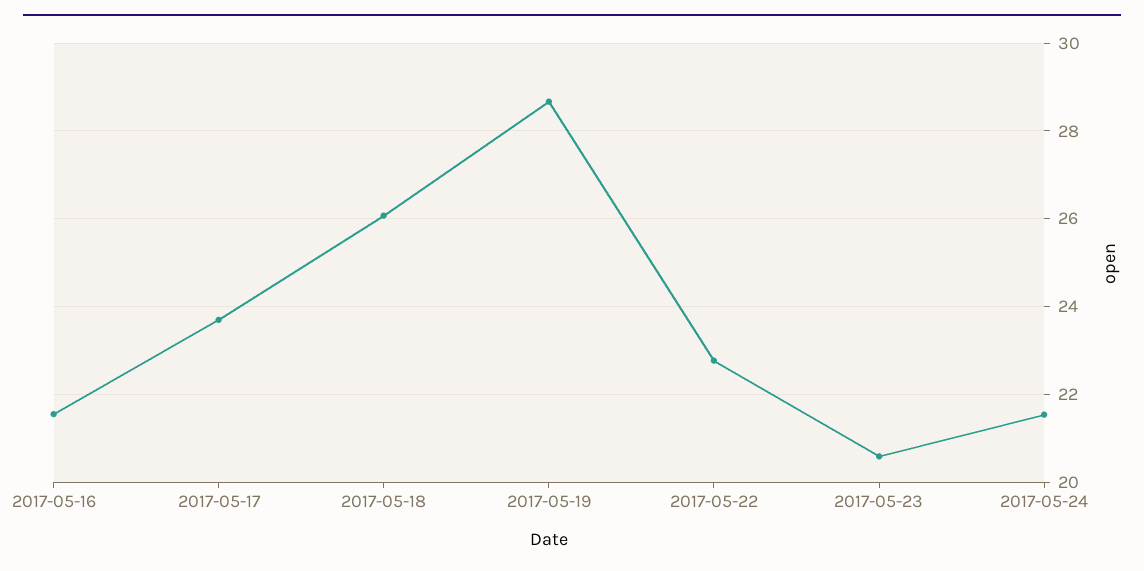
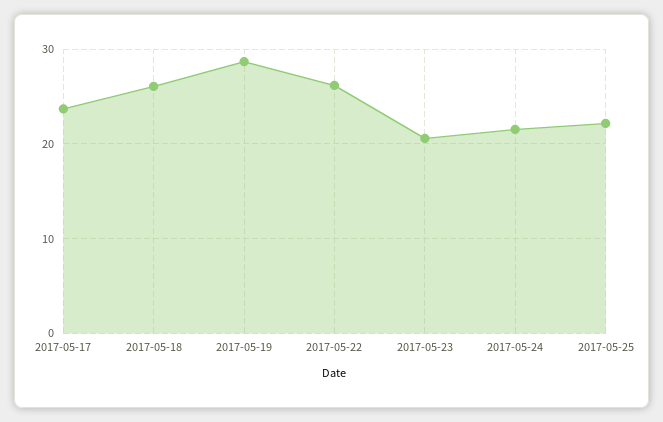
2017-05-16: 21.6 -> none
2017-05-22: 22.8 -> 26
2017-05-25: none -> 22

